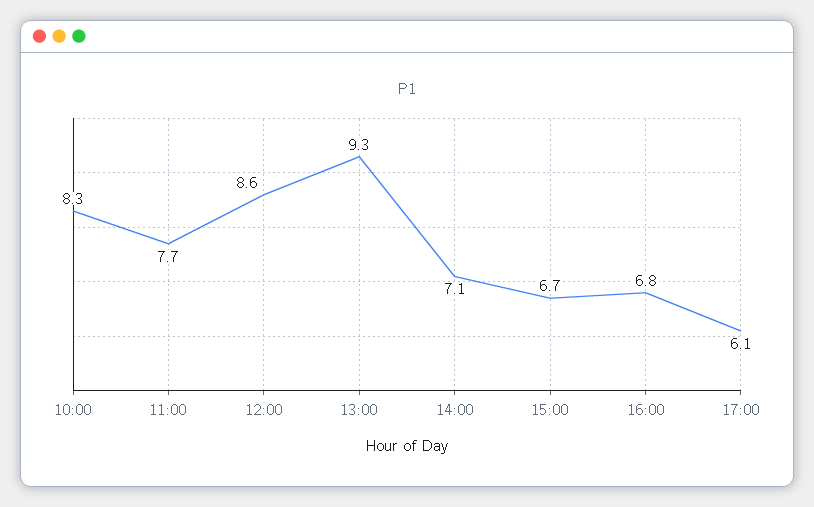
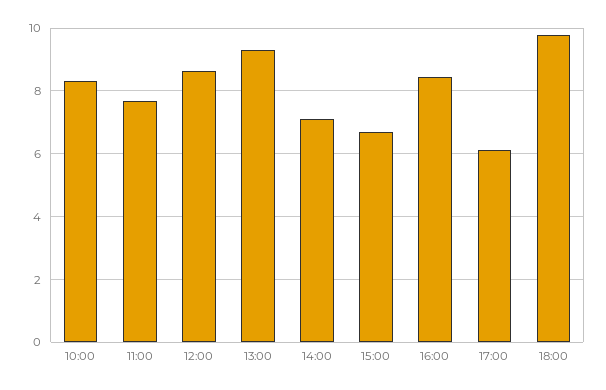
16:00: 6.8 -> 8.4
18:00: none -> 9.8

